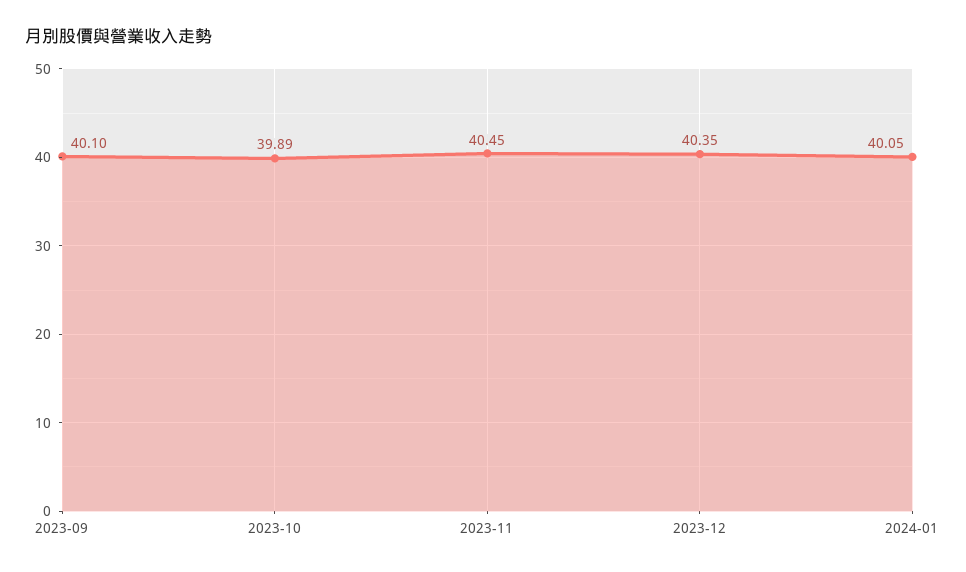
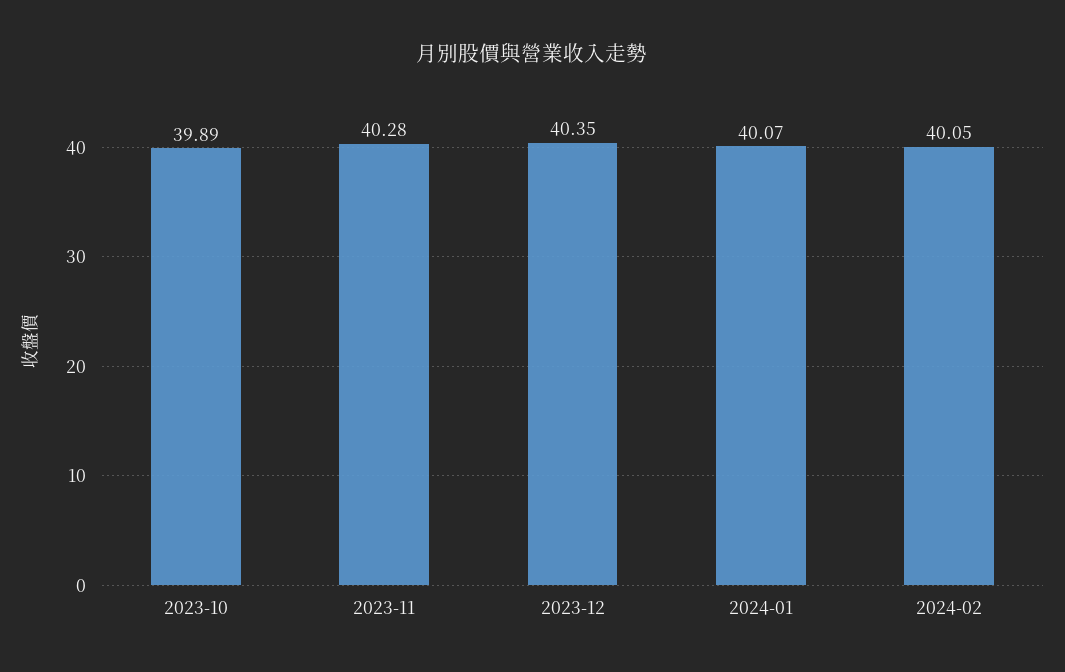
2023-09: 40.1 -> none
2023-11: 40.45 -> 40.28
2024-01: 40.05 -> 40.07
2024-02: none -> 40.05

